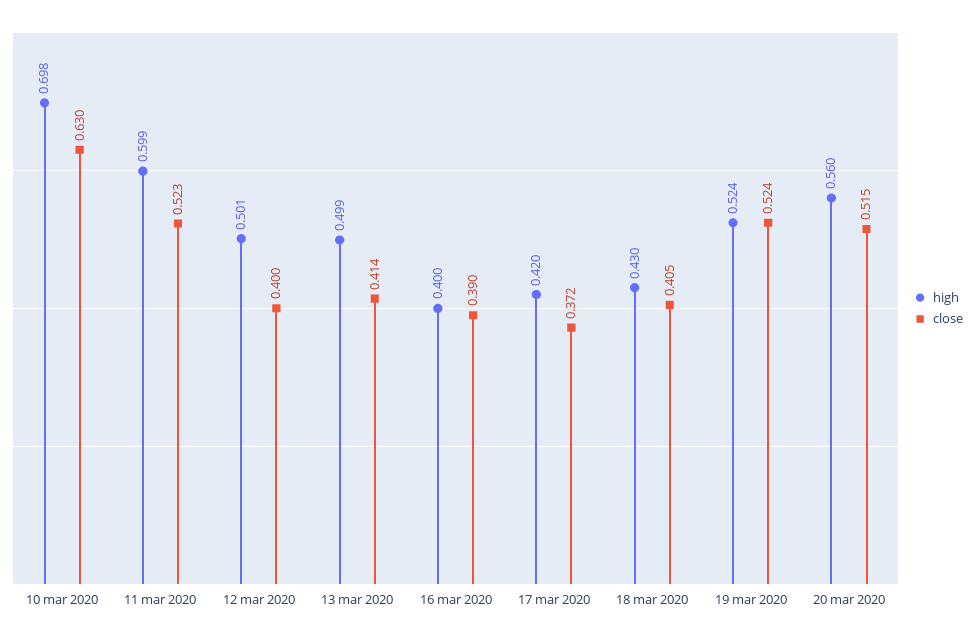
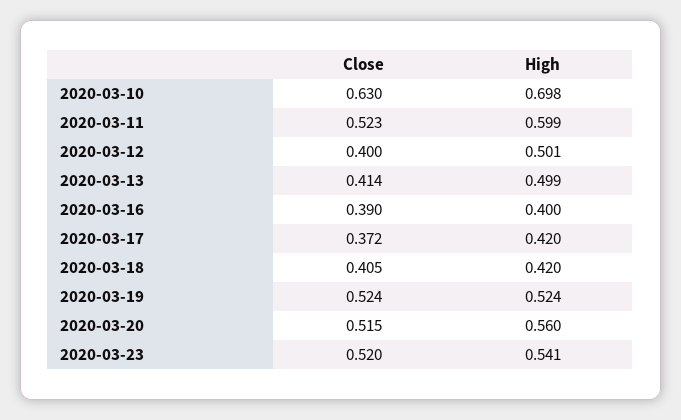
high, 18 mar 2020: 0.43 -> 0.42
close, 2020-03-23: none -> 0.52
high, 2020-03-23: none -> 0.541

